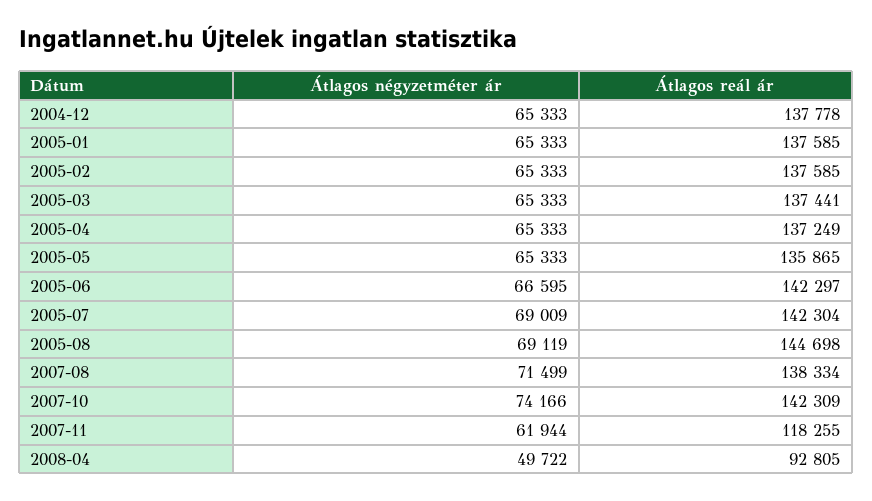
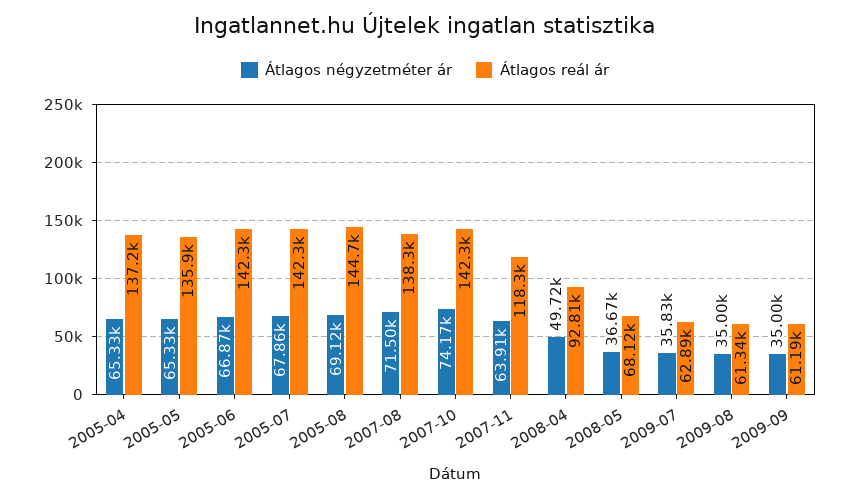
Átlagos négyzetméter ár, 2004-12: 65333 -> none
Átlagos reál ár, 2004-12: 137778 -> none
Átlagos négyzetméter ár, 2005-01: 65333 -> none
Átlagos reál ár, 2005-01: 137585 -> none
Átlagos négyzetméter ár, 2005-02: 65333 -> none
Átlagos reál ár, 2005-02: 137585 -> none
Átlagos négyzetméter ár, 2005-03: 65333 -> none
Átlagos reál ár, 2005-03: 137441 -> none
Átlagos négyzetméter ár, 2005-06: 66595 -> 66870
Átlagos négyzetméter ár, 2005-07: 69009 -> 67860
Átlagos négyzetméter ár, 2007-11: 61944 -> 63910
Átlagos négyzetméter ár, 2008-05: none -> 36670
Átlagos reál ár, 2008-05: none -> 68120
Átlagos négyzetméter ár, 2009-07: none -> 35830
Átlagos reál ár, 2009-07: none -> 62890
Átlagos négyzetméter ár, 2009-08: none -> 35000
Átlagos reál ár, 2009-08: none -> 61340
Átlagos négyzetméter ár, 2009-09: none -> 35000
Átlagos reál ár, 2009-09: none -> 61190

